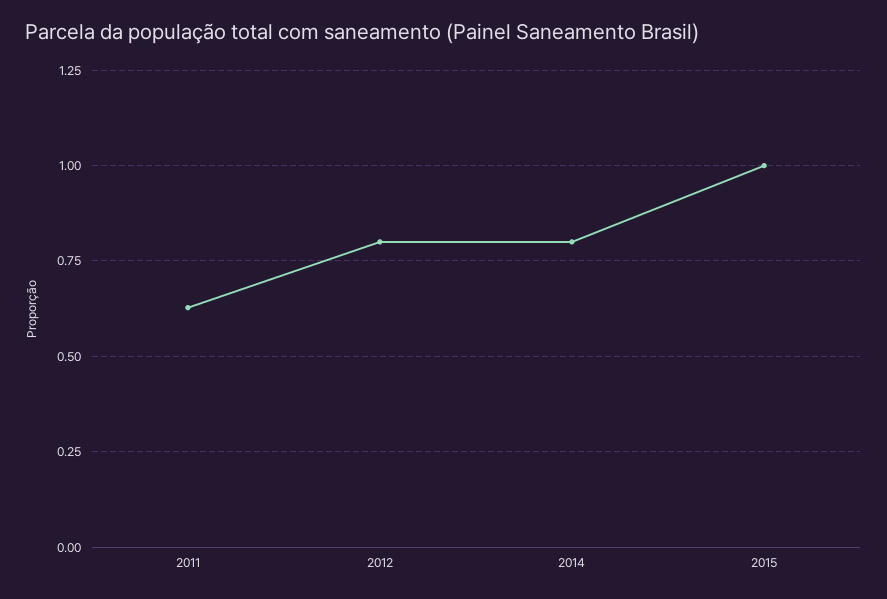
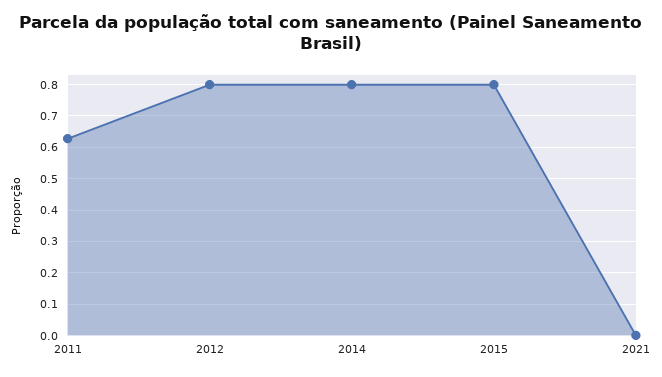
2015: 1 -> 0.8
2021: none -> 0

